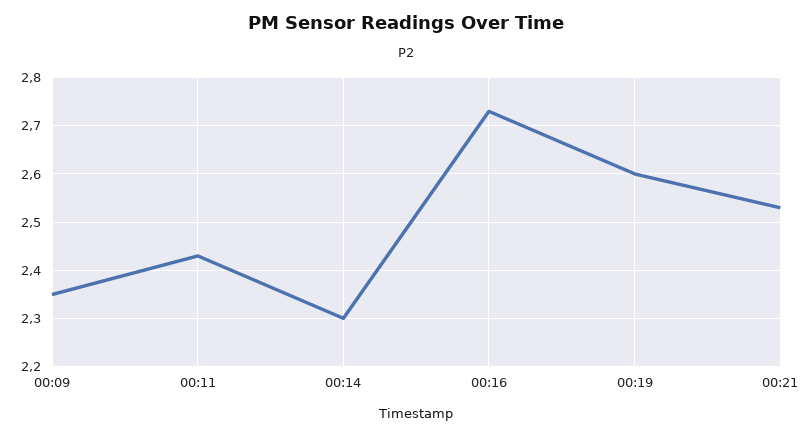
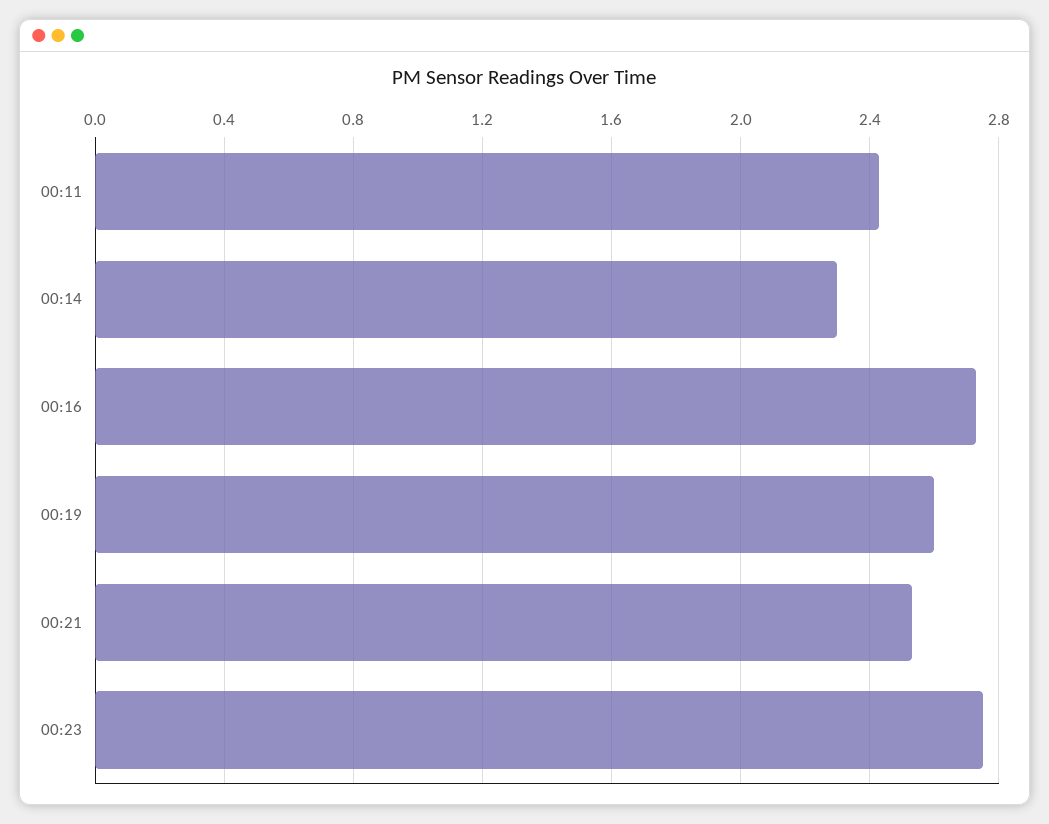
00:09: 2.35 -> none
00:23: none -> 2.75

